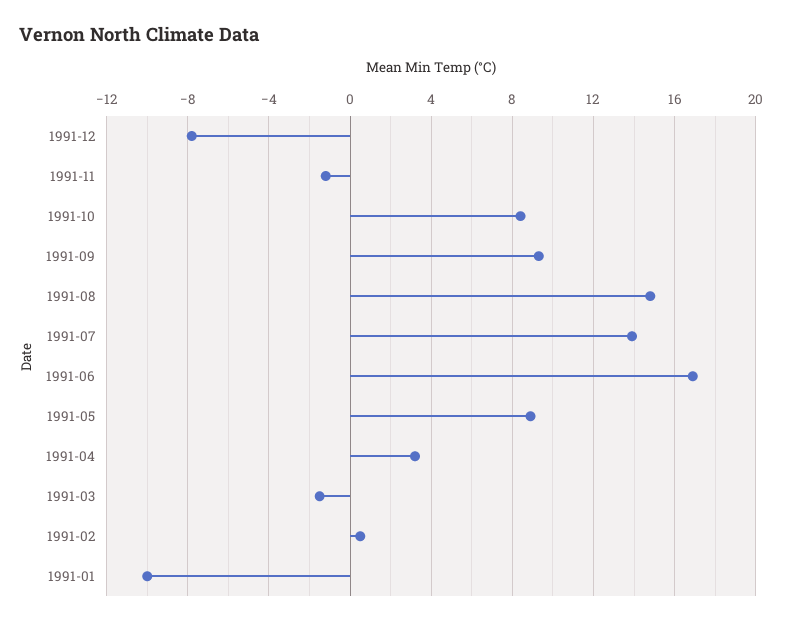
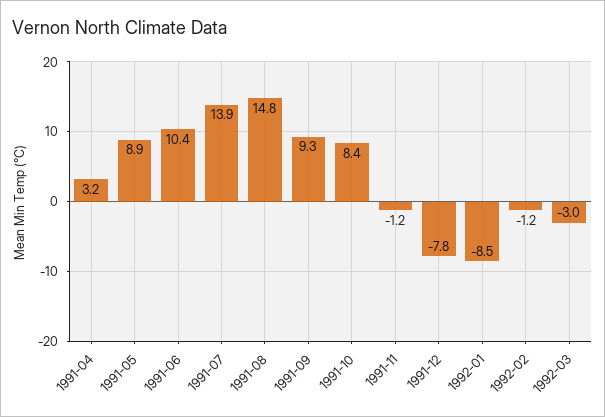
1991-06: 17 -> 10.4
1991-03: -1.5 -> none
1991-02: 0.5 -> none
1991-01: -10 -> none
1992-01: none -> -8.5
1992-02: none -> -1.2
1992-03: none -> -3

